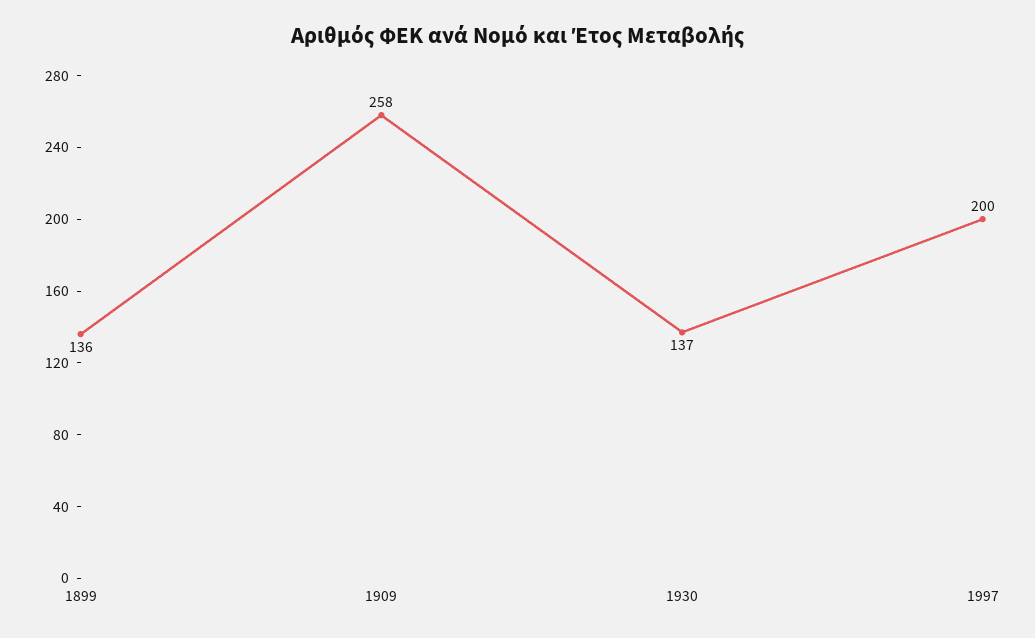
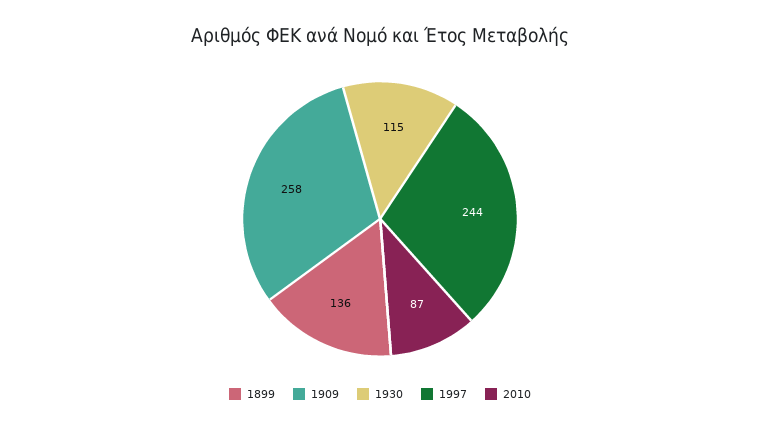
1930: 137 -> 115
1997: 200 -> 244
2010: none -> 87

